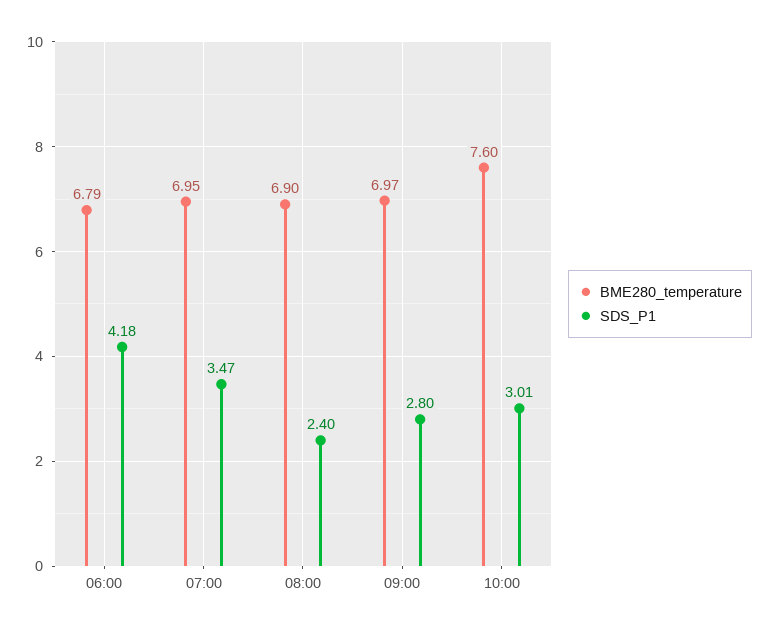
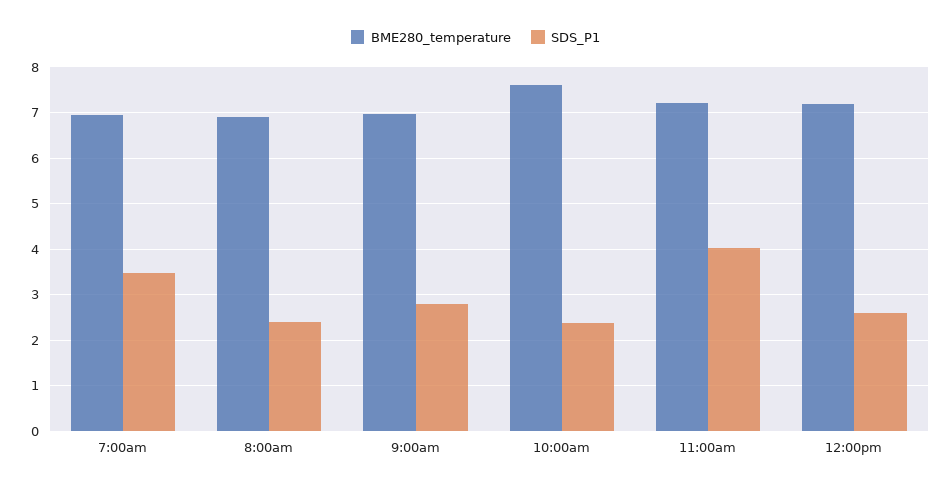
BME280_temperature, 06:00: 6.79 -> none
SDS_P1, 06:00: 4.18 -> none
SDS_P1, 10:00: 3.01 -> 2.4
BME280_temperature, 11:00am: none -> 7.2
SDS_P1, 11:00am: none -> 4
BME280_temperature, 12:00pm: none -> 7.2
SDS_P1, 12:00pm: none -> 2.6

